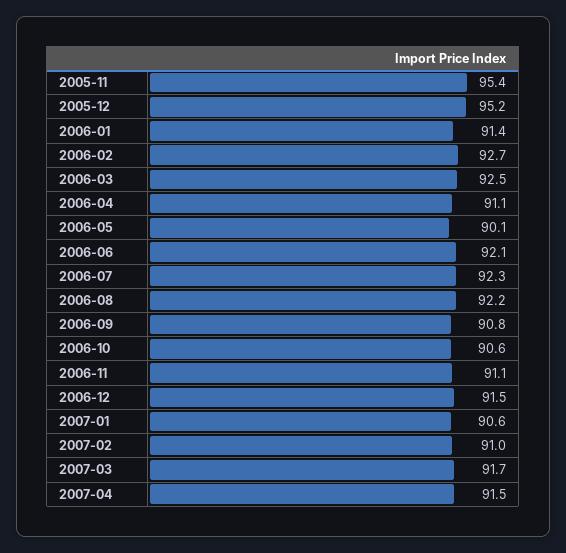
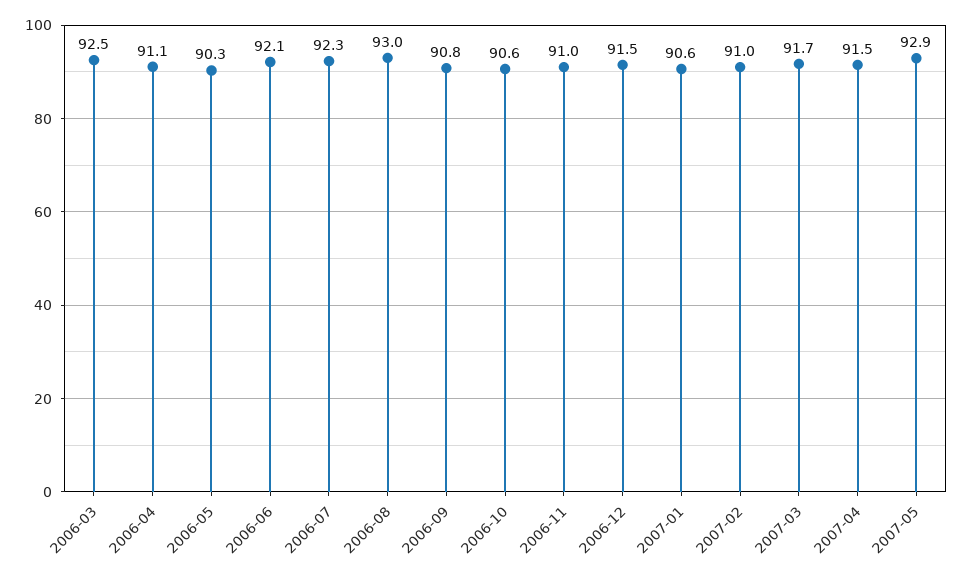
2005-11: 95.4 -> none
2005-12: 95.2 -> none
2006-01: 91.4 -> none
2006-02: 92.7 -> none
2006-05: 90.1 -> 90.3
2006-08: 92.2 -> 93
2006-11: 91.1 -> 91
2007-05: none -> 92.9

